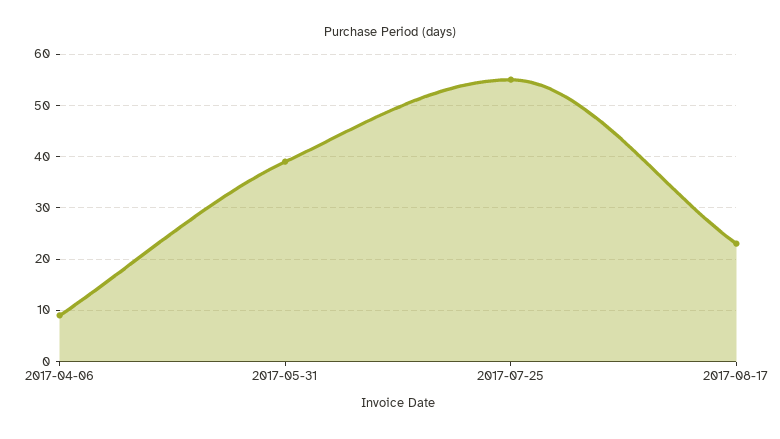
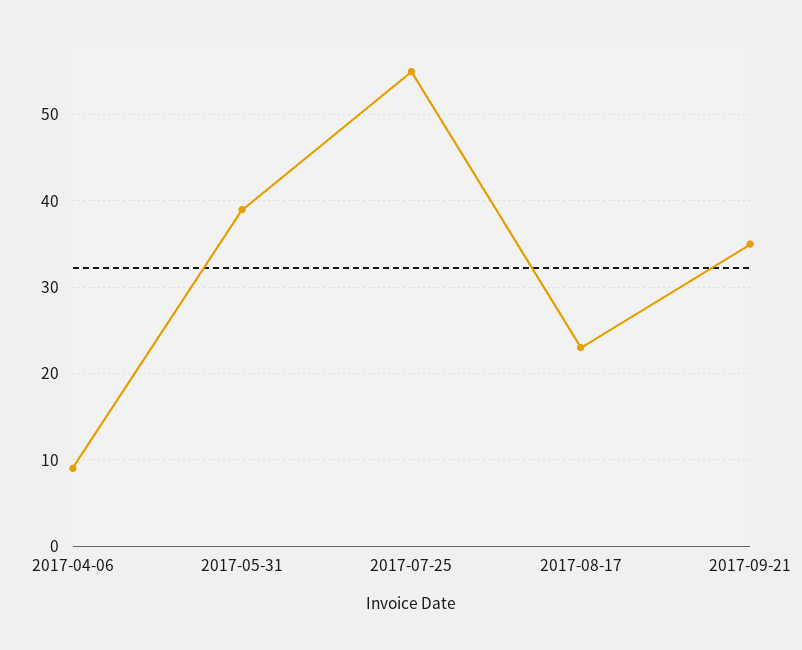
2017-09-21: none -> 35

